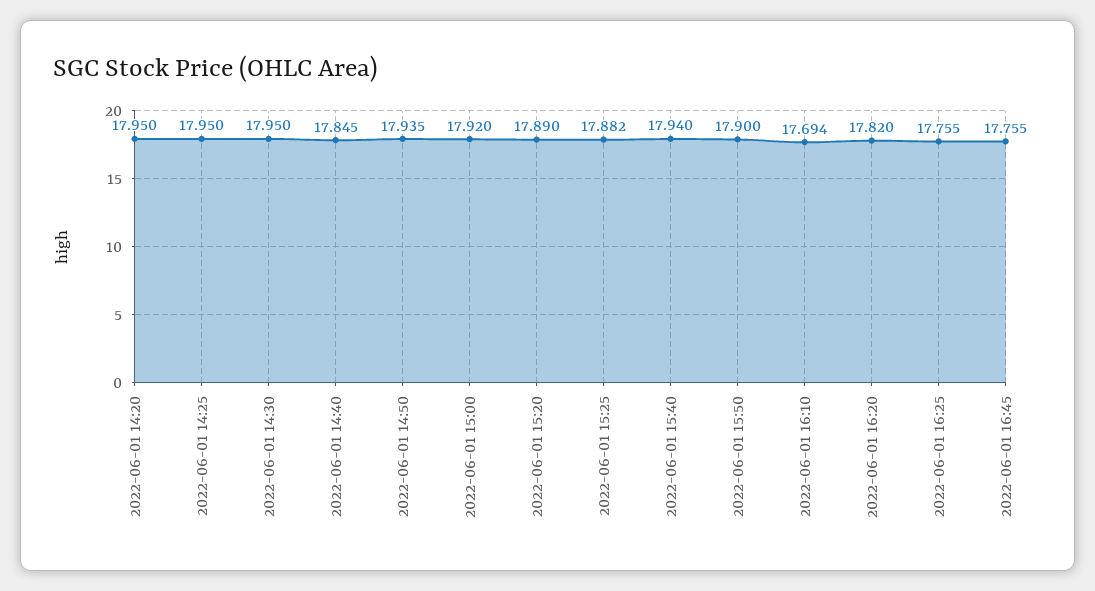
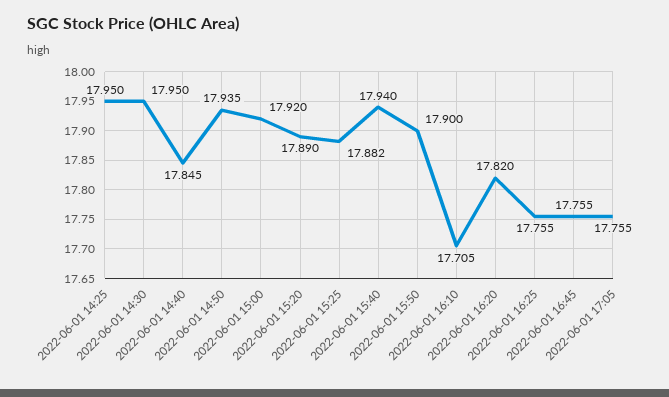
2022-06-01 14:20: 17.95 -> none
2022-06-01 16:10: 17.694 -> 17.705
2022-06-01 17:05: none -> 17.755

